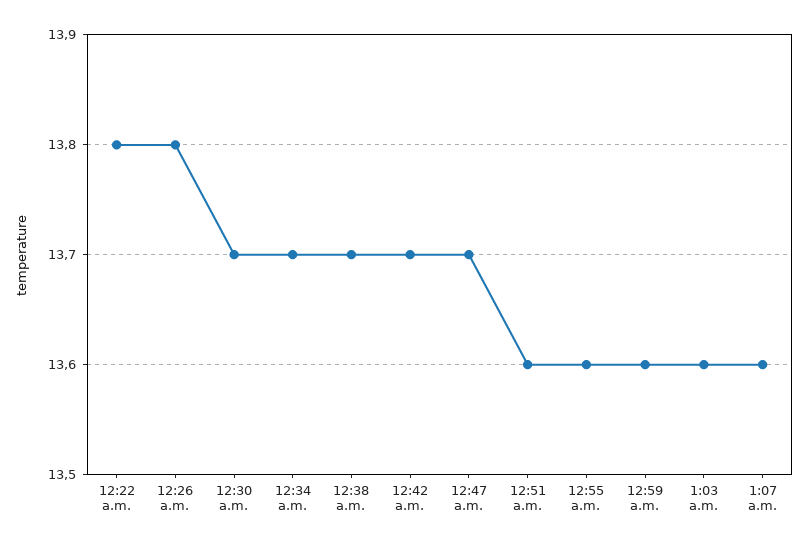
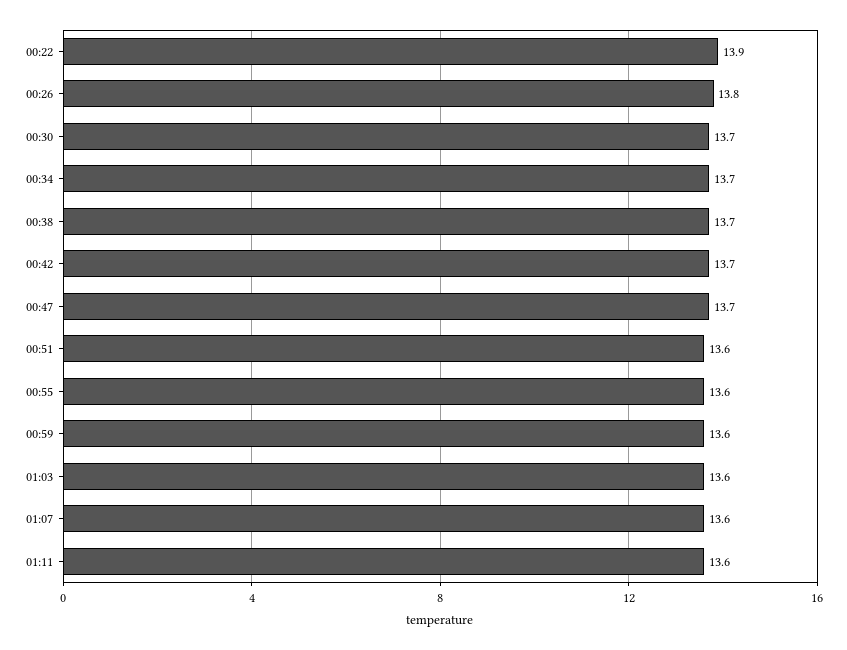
12:22 a.m.: 13.8 -> 13.9
01:11: none -> 13.6

